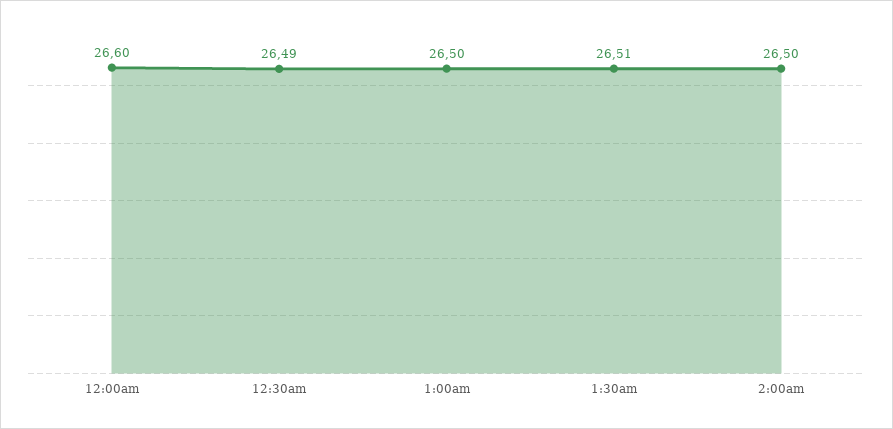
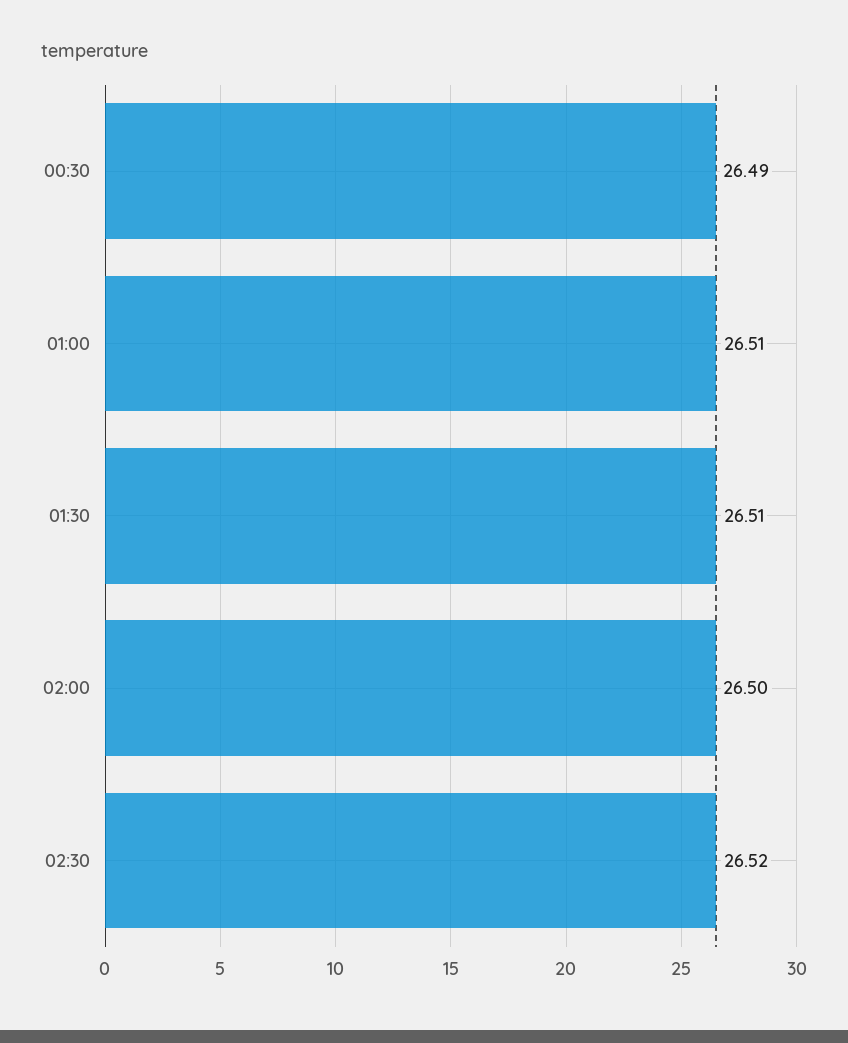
12:00am: 26.6 -> none
1:00am: 26.5 -> 26.51
02:30: none -> 26.52

